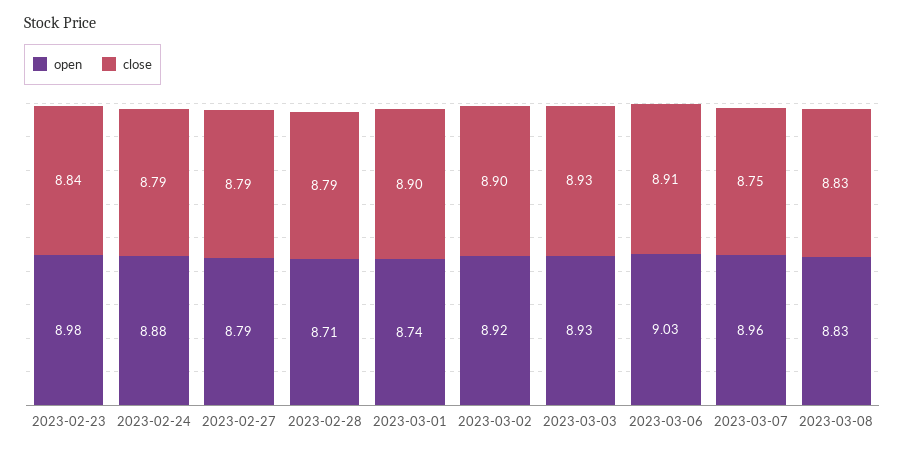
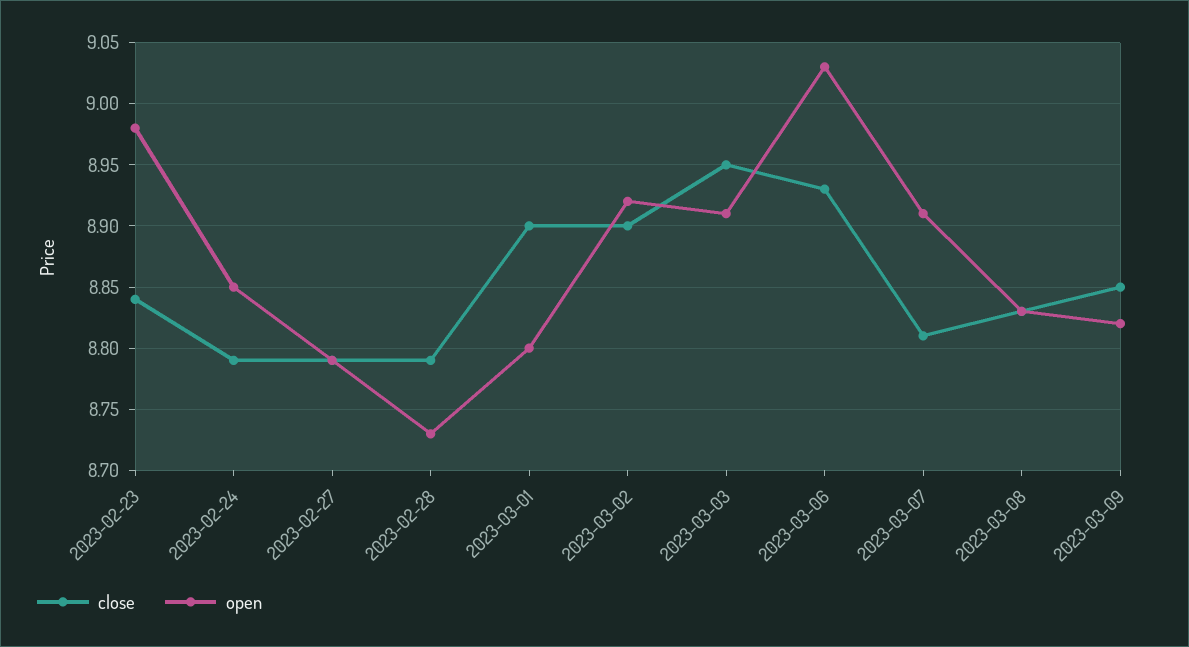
open, 2023-02-24: 8.88 -> 8.85
open, 2023-02-28: 8.71 -> 8.73
open, 2023-03-01: 8.74 -> 8.8
open, 2023-03-03: 8.93 -> 8.91
close, 2023-03-03: 8.93 -> 8.95
close, 2023-03-06: 8.91 -> 8.93
open, 2023-03-07: 8.96 -> 8.91
close, 2023-03-07: 8.75 -> 8.81
close, 2023-03-09: none -> 8.85
open, 2023-03-09: none -> 8.82

